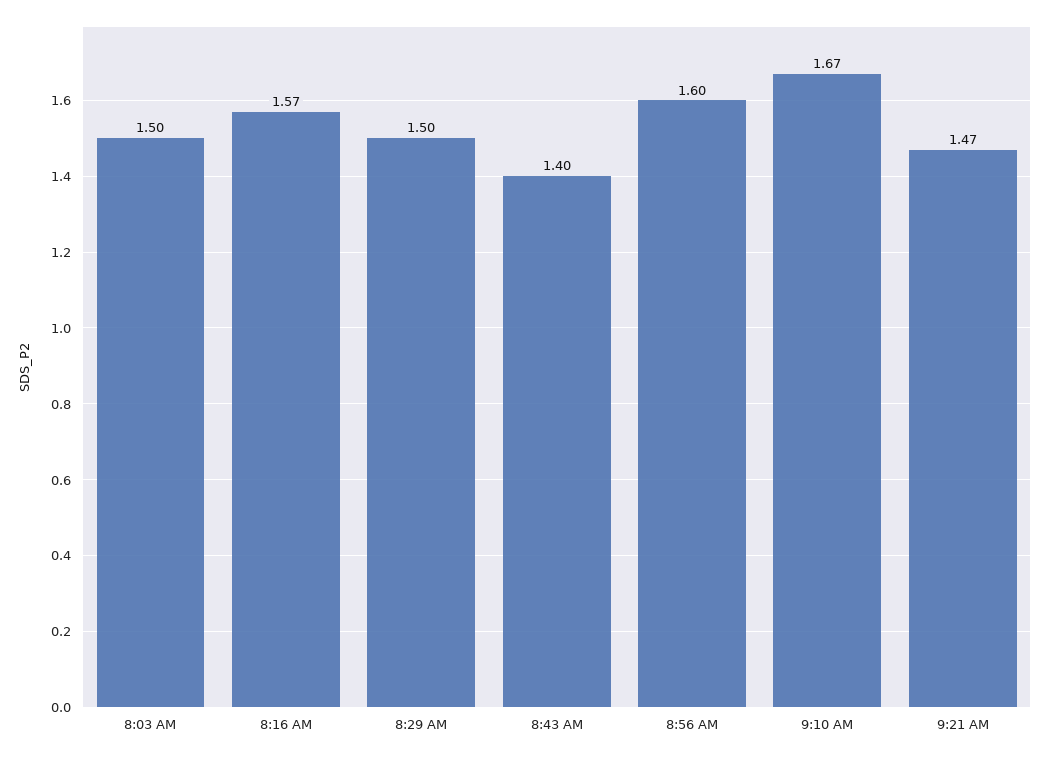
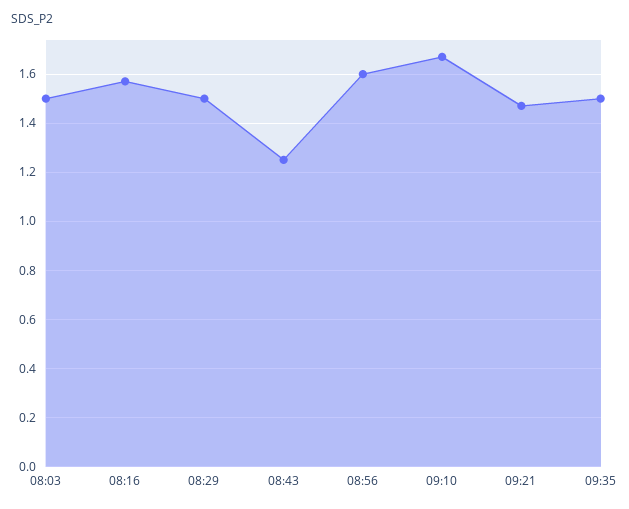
8:43 AM: 1.4 -> 1.25
09:35: none -> 1.5

